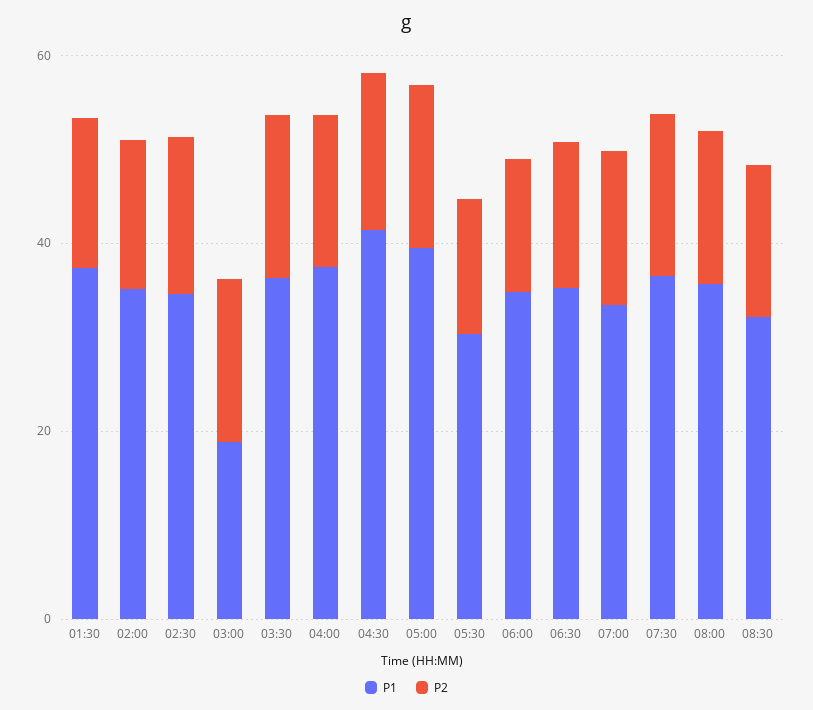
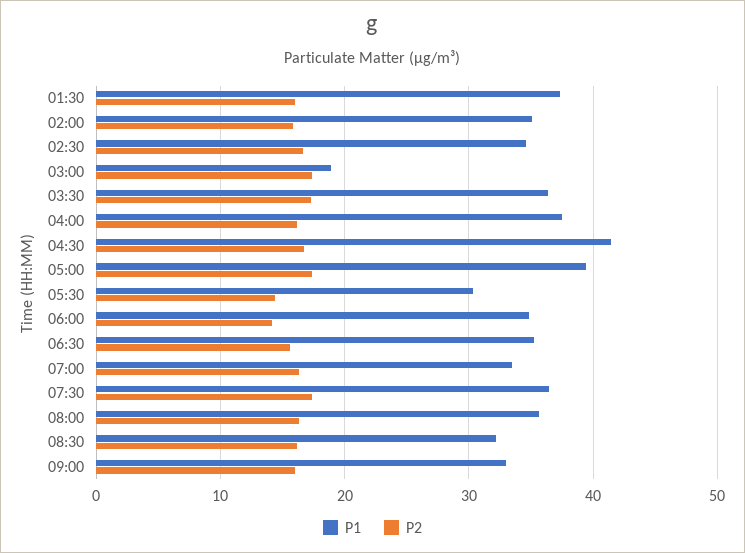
P1, 09:00: none -> 33
P2, 09:00: none -> 16

